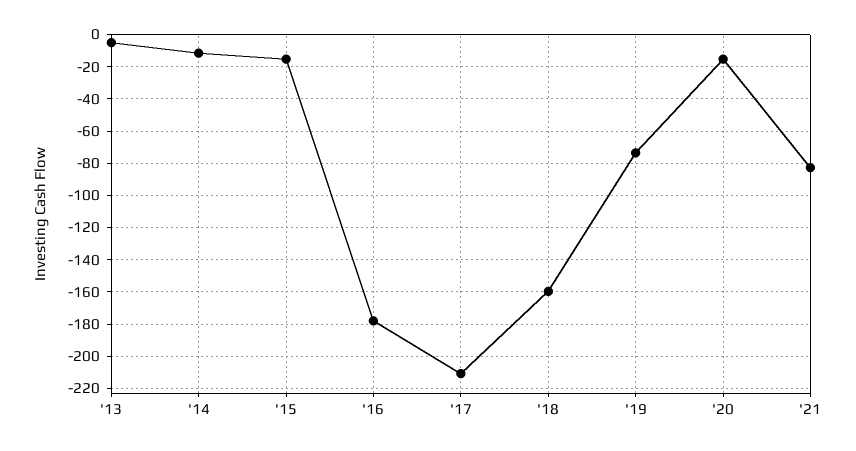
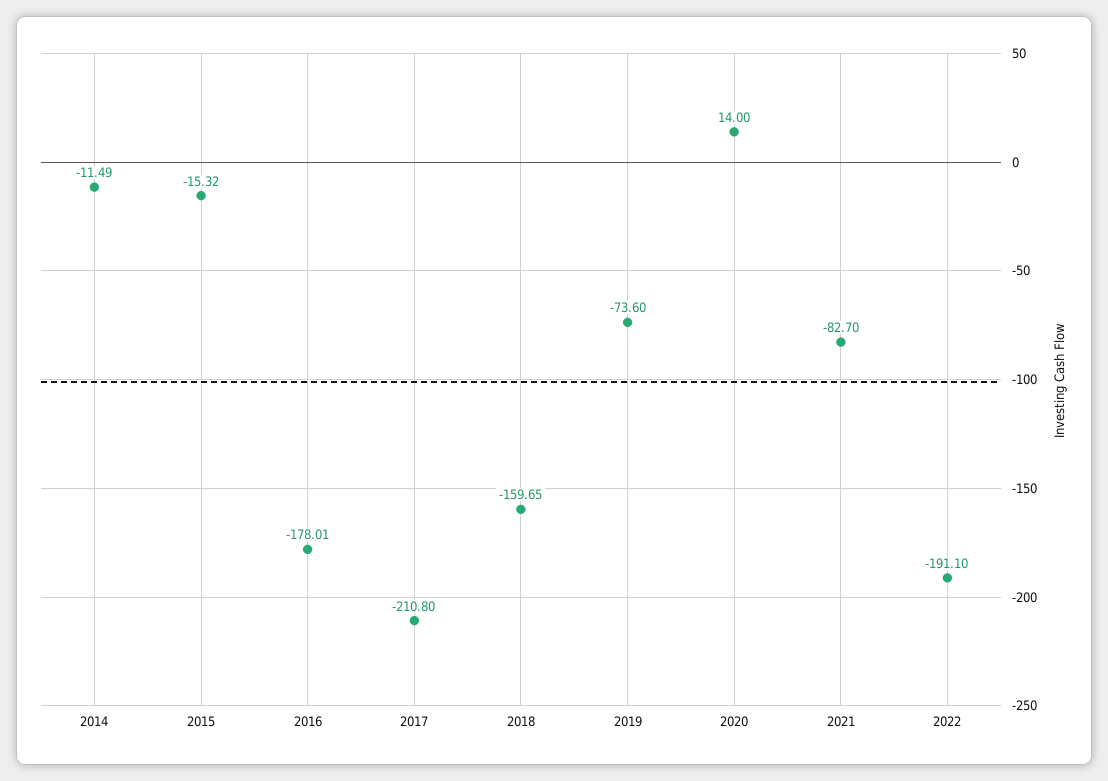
'13: -5 -> none
'20: -15 -> 14
2022: none -> -191.1

